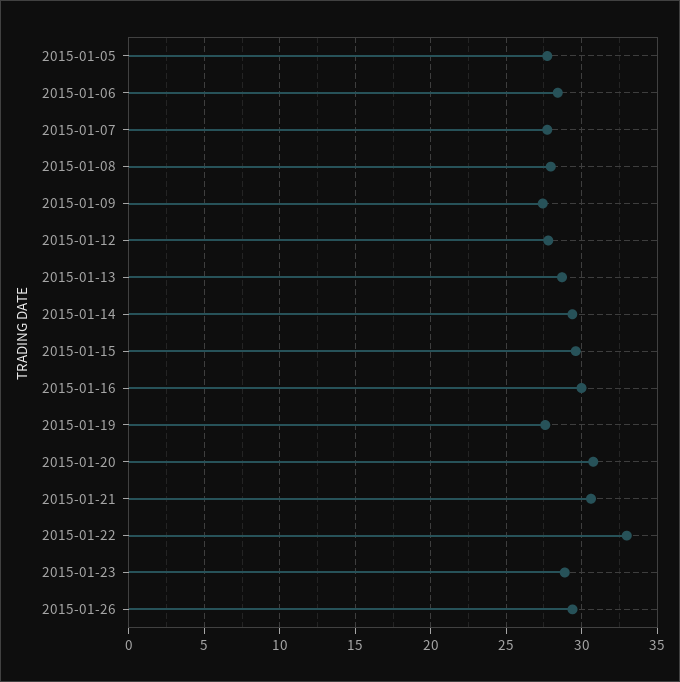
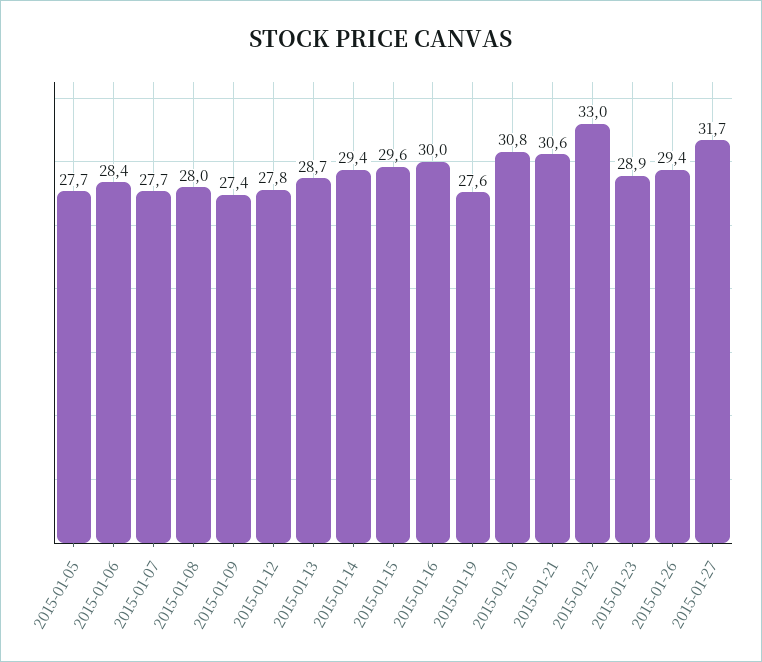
2015-01-27: none -> 31.7

